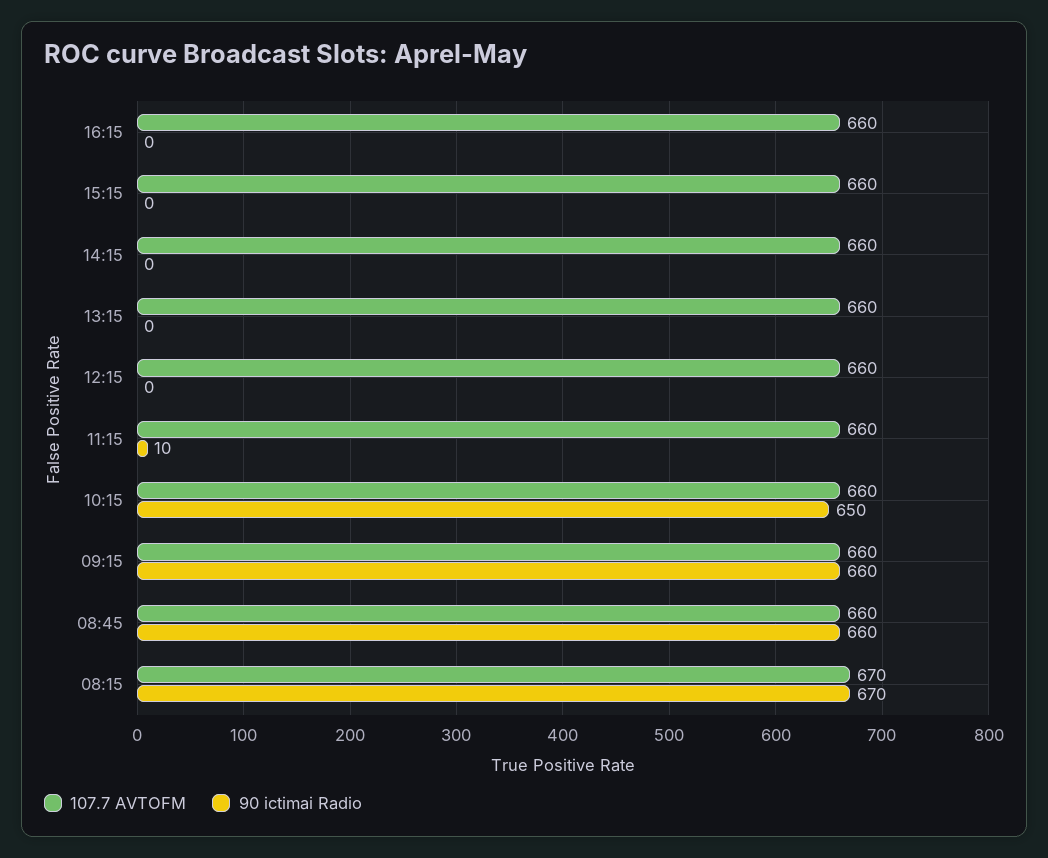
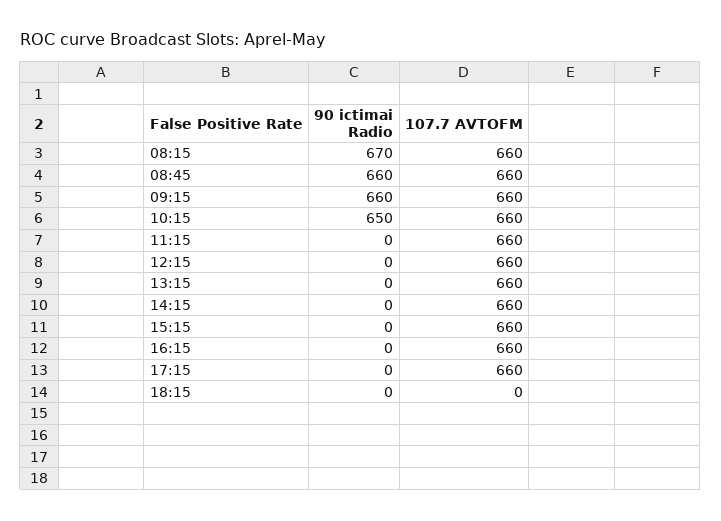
90 ictimai Radio, 11:15: 10 -> 0
107.7 AVTOFM, 08:15: 670 -> 660
90 ictimai Radio, 17:15: none -> 0
107.7 AVTOFM, 17:15: none -> 660
90 ictimai Radio, 18:15: none -> 0
107.7 AVTOFM, 18:15: none -> 0

